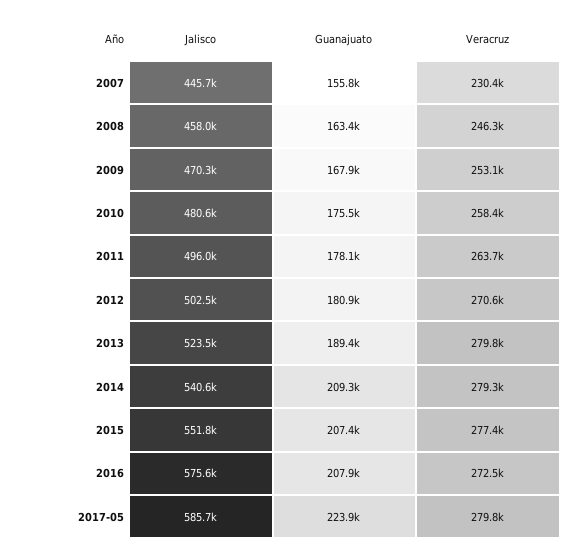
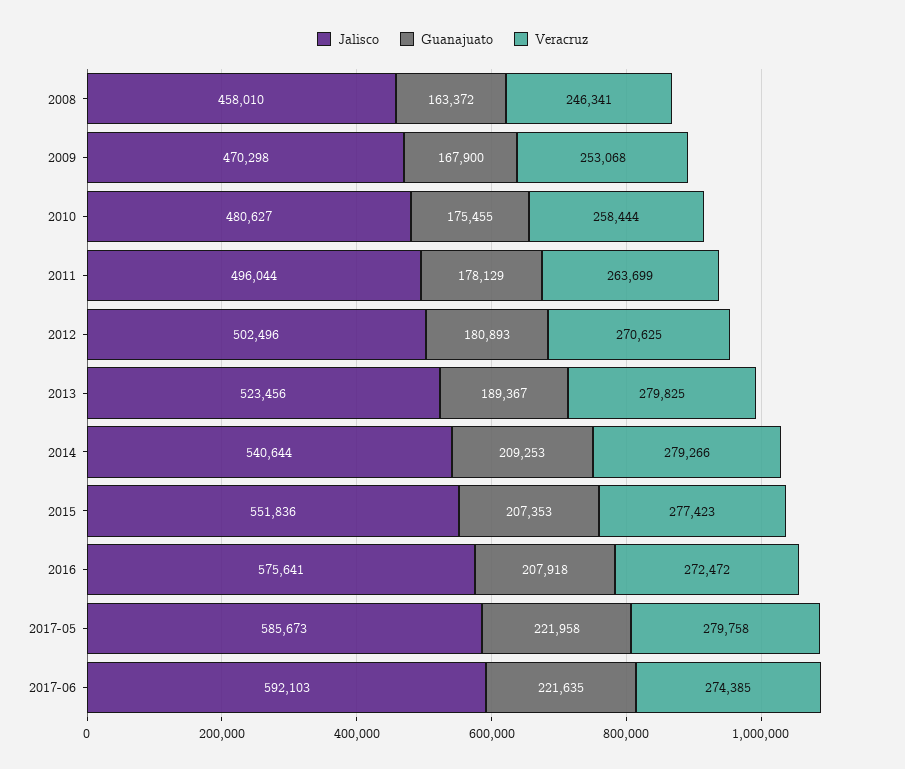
Jalisco, 2007: 445700 -> none
Guanajuato, 2007: 155800 -> none
Veracruz, 2007: 230400 -> none
Guanajuato, 2017-05: 223900 -> 221958
Jalisco, 2017-06: none -> 592103
Guanajuato, 2017-06: none -> 221635
Veracruz, 2017-06: none -> 274385

